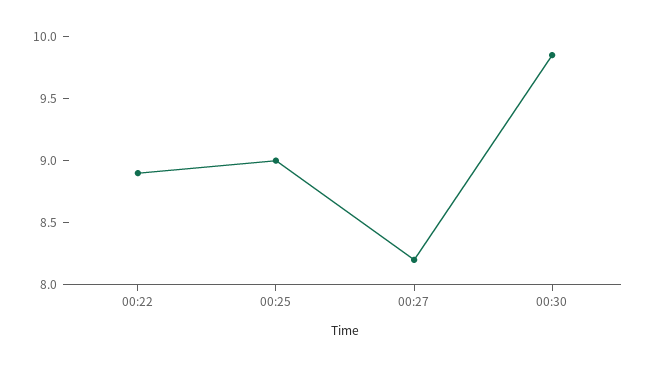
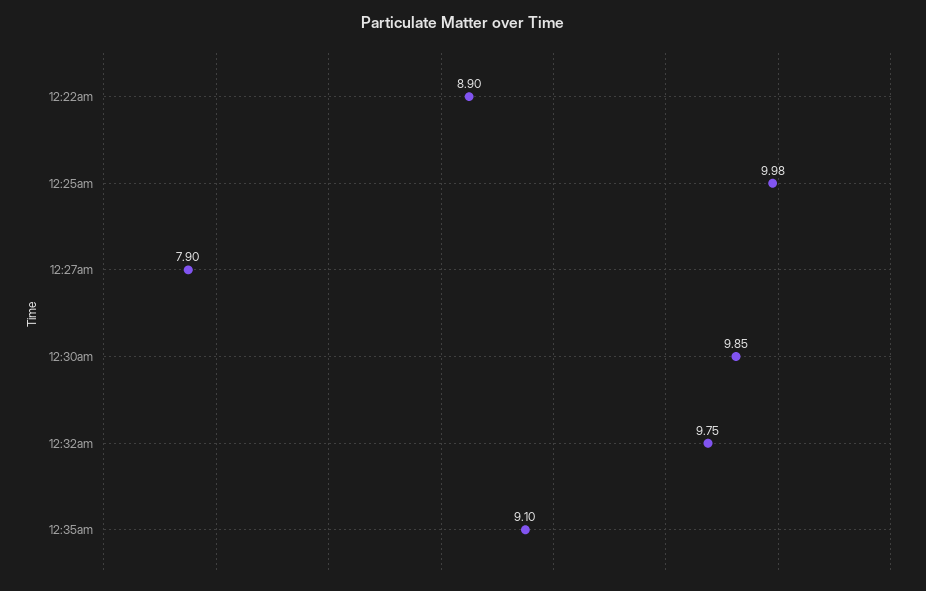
00:25: 9 -> 9.98
00:27: 8.2 -> 7.9
12:32am: none -> 9.75
12:35am: none -> 9.1

